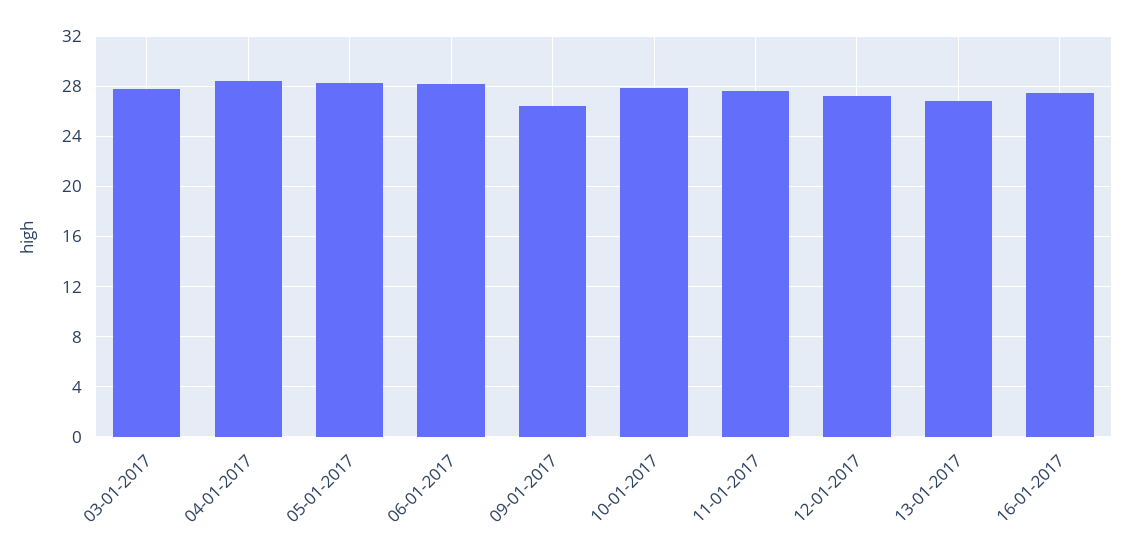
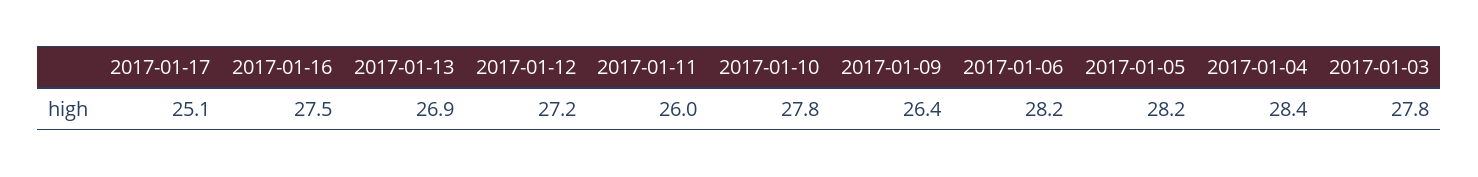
11-01-2017: 27.5 -> 26
2017-01-17: none -> 25.1

